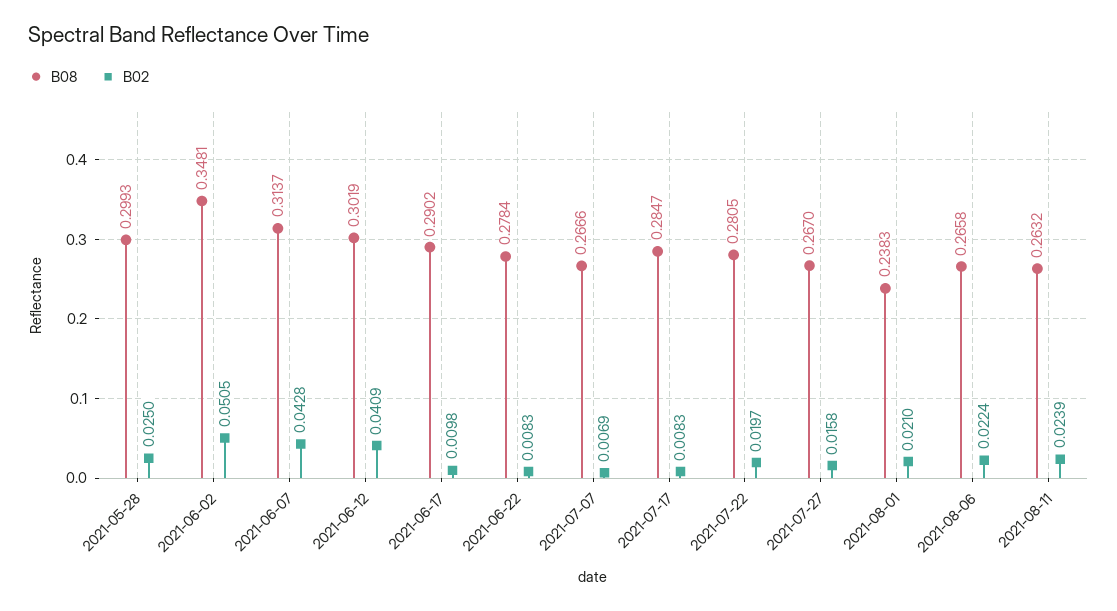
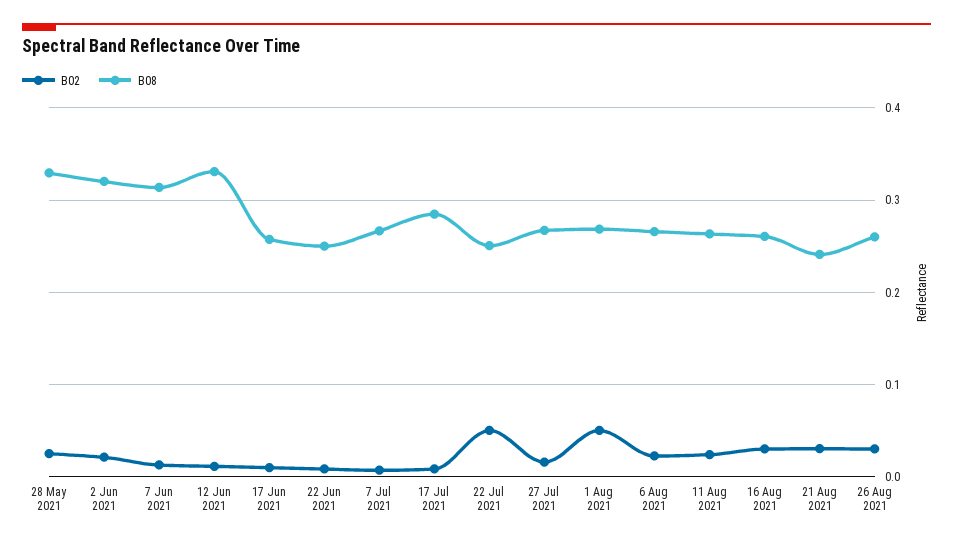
B08, 2021-05-28: 0.2993 -> 0.33
B08, 2021-06-02: 0.3481 -> 0.32
B02, 2021-06-02: 0.0505 -> 0.02
B02, 2021-06-07: 0.0428 -> 0.01
B08, 2021-06-12: 0.3019 -> 0.33
B02, 2021-06-12: 0.0409 -> 0.01
B08, 2021-06-17: 0.2902 -> 0.26
B08, 2021-06-22: 0.2784 -> 0.25
B08, 2021-07-22: 0.2805 -> 0.25
B02, 2021-07-22: 0.0197 -> 0.05
B08, 2021-08-01: 0.2383 -> 0.27
B02, 2021-08-01: 0.021 -> 0.05
B02, 16 Aug 2021: none -> 0.03
B08, 16 Aug 2021: none -> 0.26
B02, 21 Aug 2021: none -> 0.03
B08, 21 Aug 2021: none -> 0.24
B02, 26 Aug 2021: none -> 0.03
B08, 26 Aug 2021: none -> 0.26

